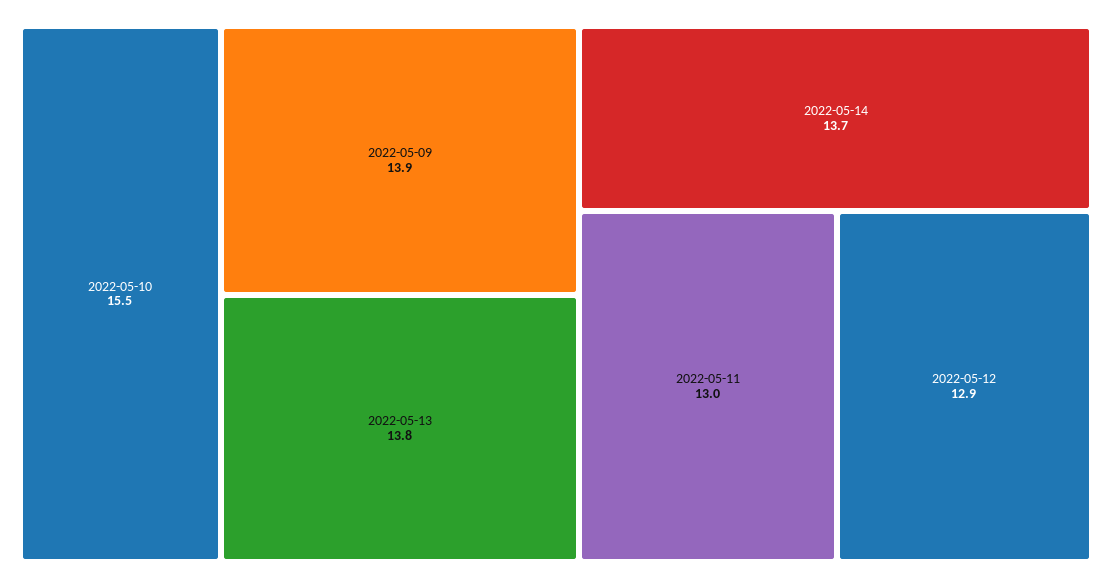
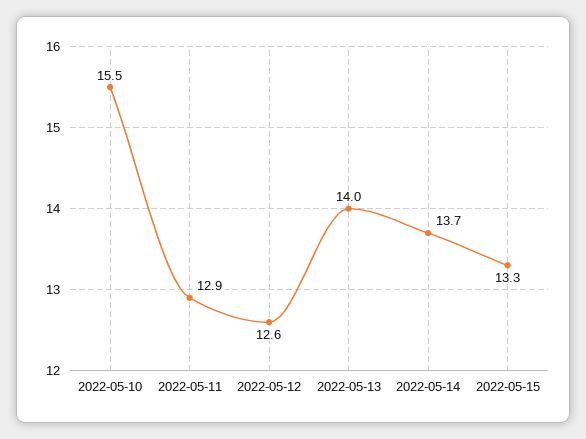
2022-05-09: 13.9 -> none
2022-05-13: 13.8 -> 14
2022-05-11: 13 -> 12.9
2022-05-12: 12.9 -> 12.6
2022-05-15: none -> 13.3

